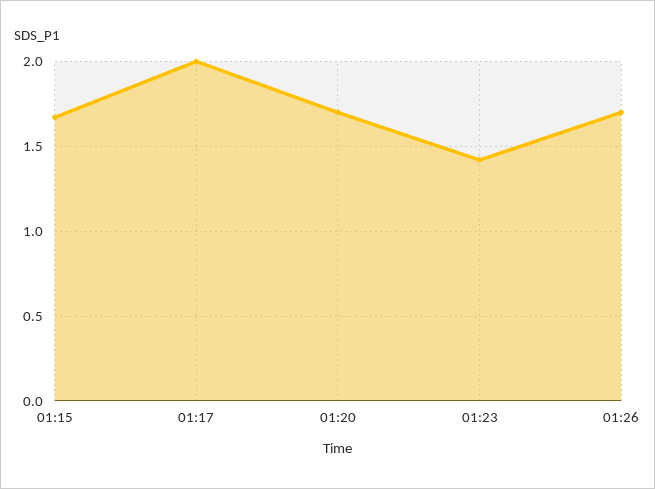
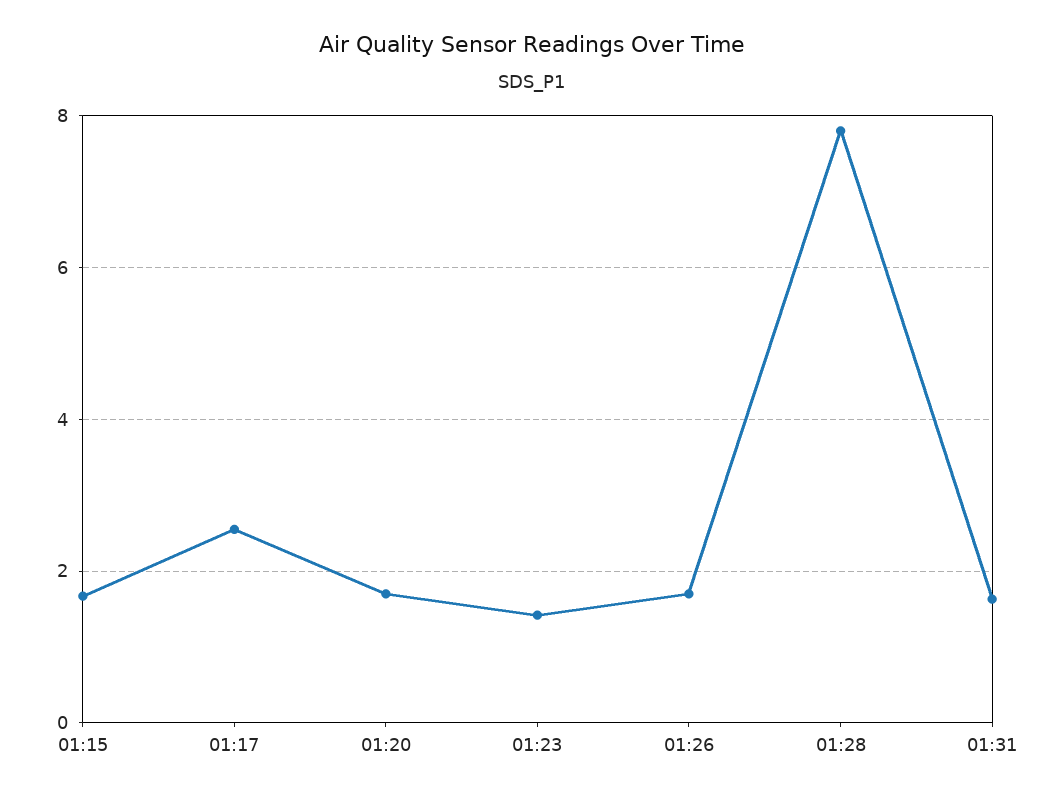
01:17: 2 -> 2.6
01:28: none -> 7.8
01:31: none -> 1.6

